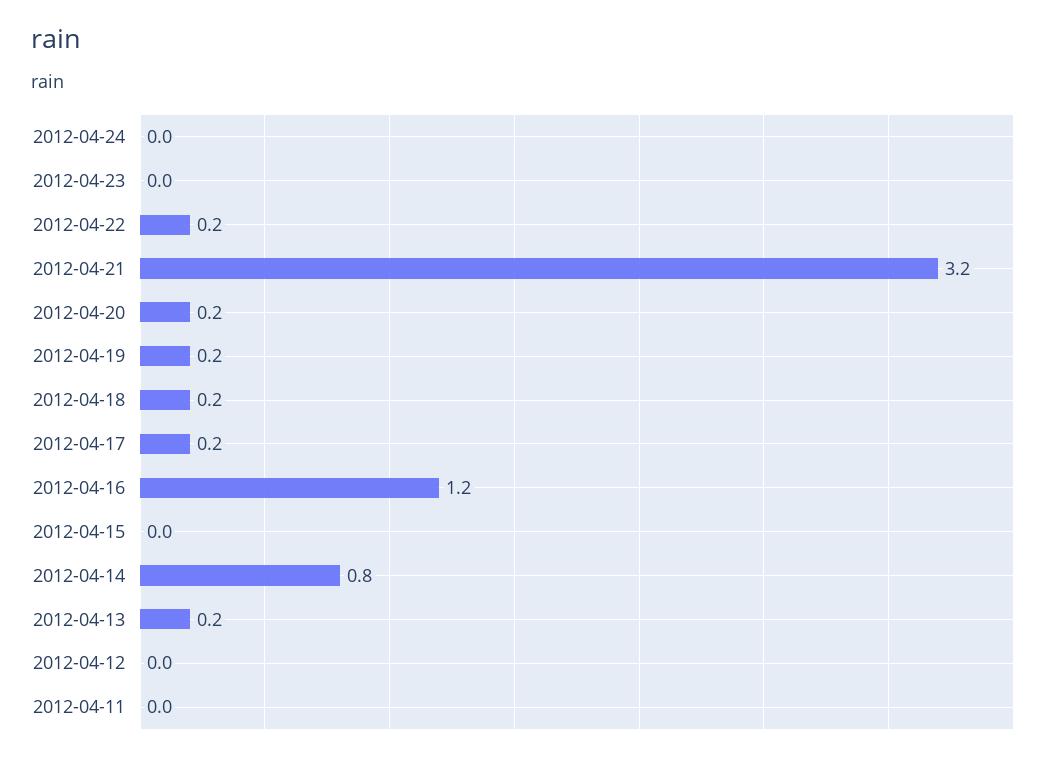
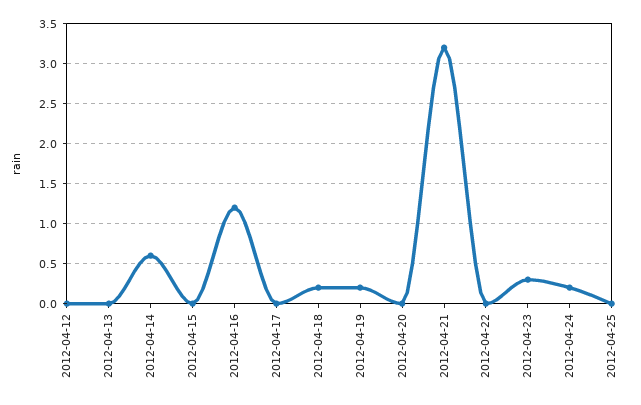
2012-04-24: 0 -> 0.2
2012-04-23: 0 -> 0.3
2012-04-22: 0.2 -> 0
2012-04-20: 0.2 -> 0
2012-04-17: 0.2 -> 0
2012-04-14: 0.8 -> 0.6
2012-04-13: 0.2 -> 0
2012-04-11: 0 -> none
2012-04-25: none -> 0

